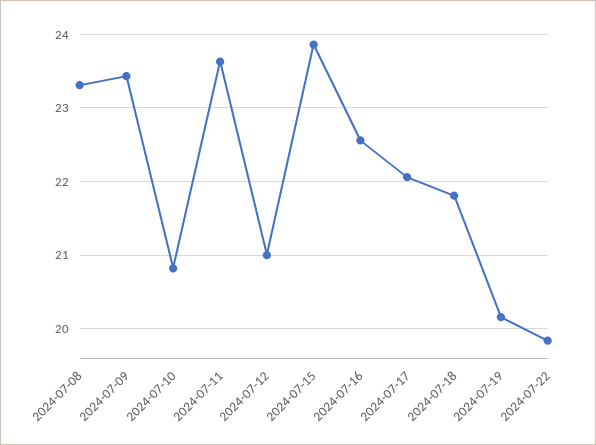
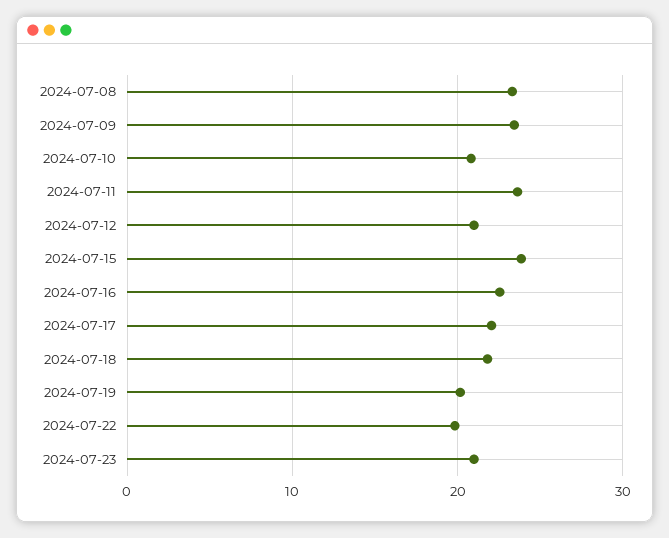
2024-07-23: none -> 21

